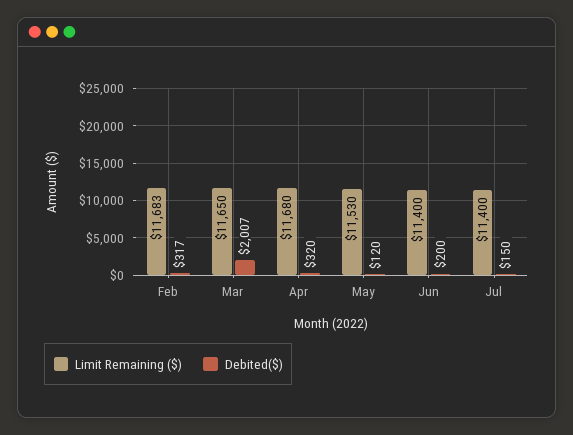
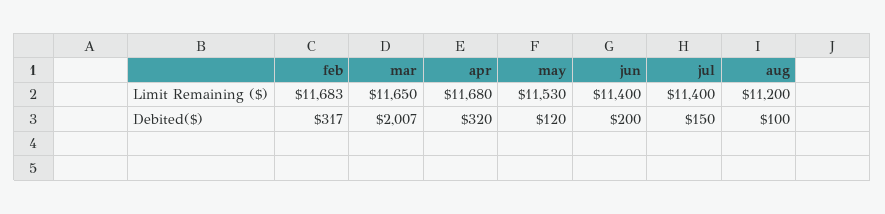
Limit Remaining ($), aug: none -> 11200
Debited($), aug: none -> 100

